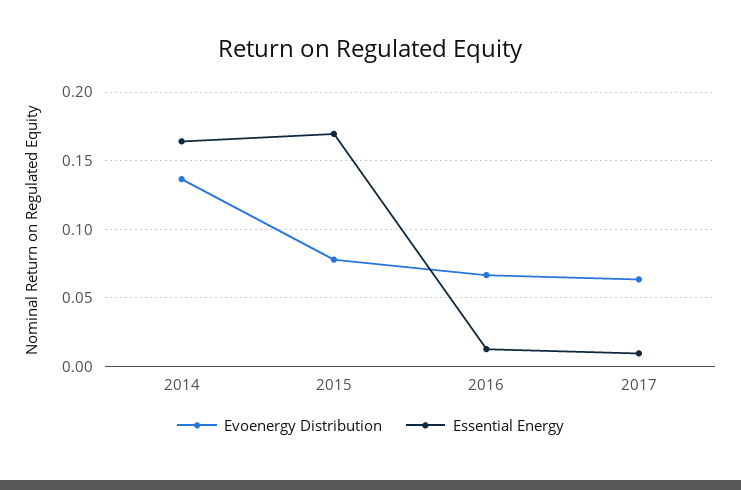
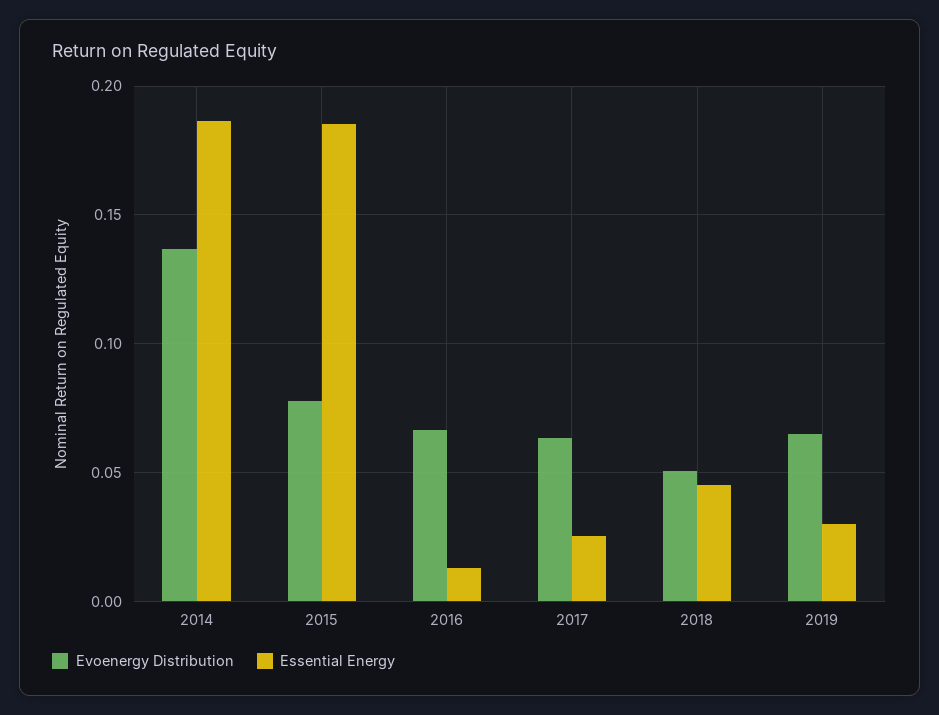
Essential Energy, 2014: 0.165 -> 0.185
Essential Energy, 2015: 0.17 -> 0.185
Essential Energy, 2017: 0.01 -> 0.025
Evoenergy Distribution, 2018: none -> 0.05
Essential Energy, 2018: none -> 0.045
Evoenergy Distribution, 2019: none -> 0.065
Essential Energy, 2019: none -> 0.03

